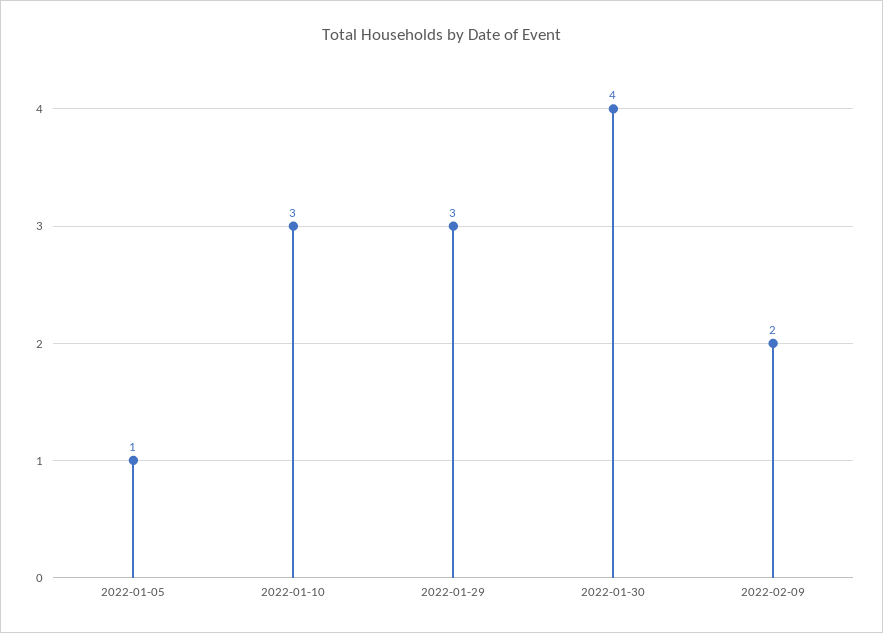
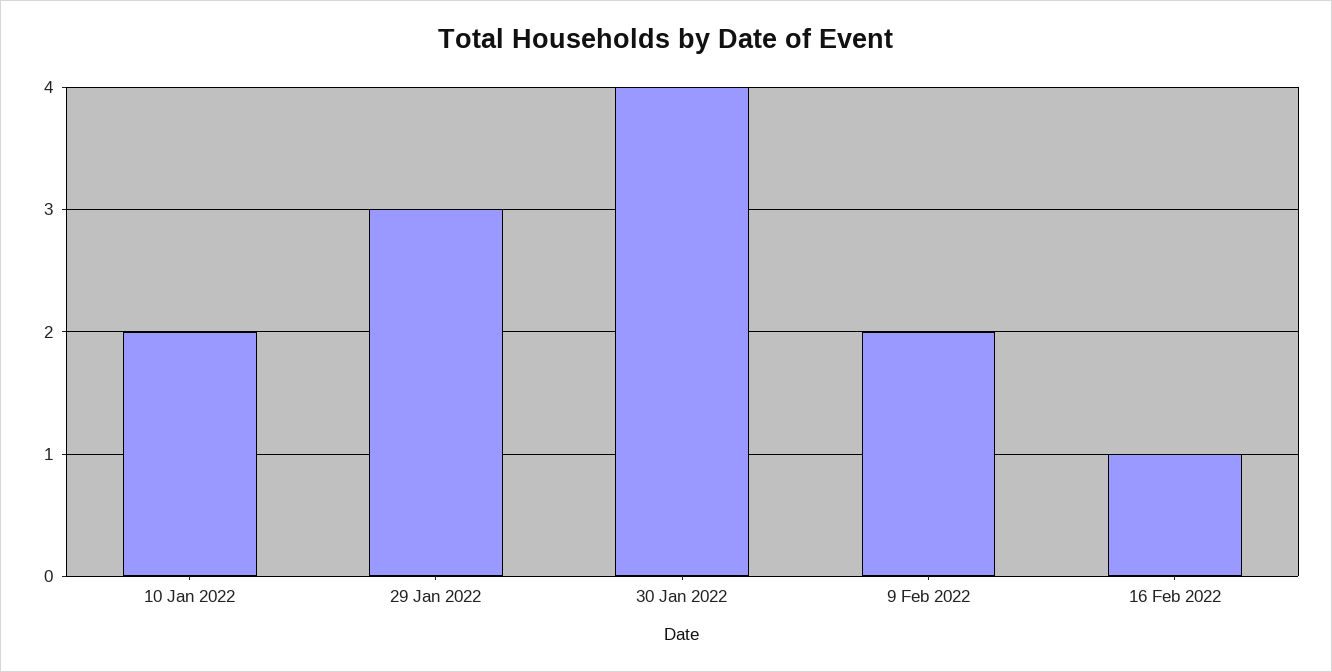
2022-01-05: 1 -> none
2022-01-10: 3 -> 2
16 Feb 2022: none -> 1

